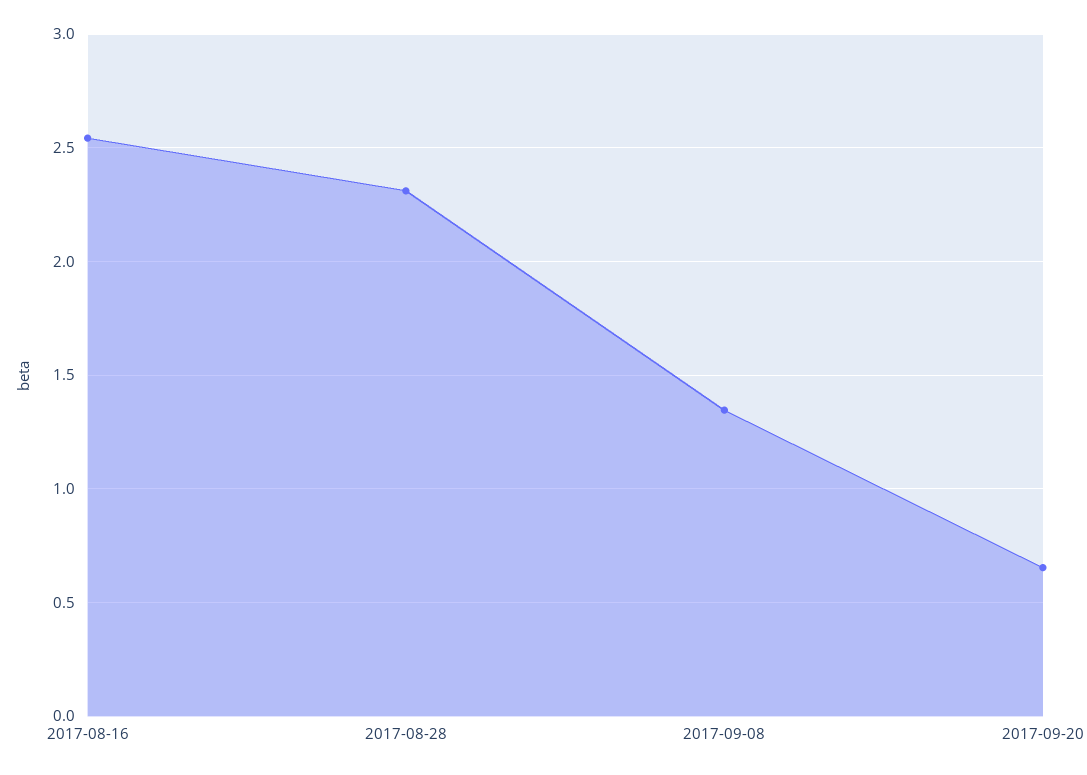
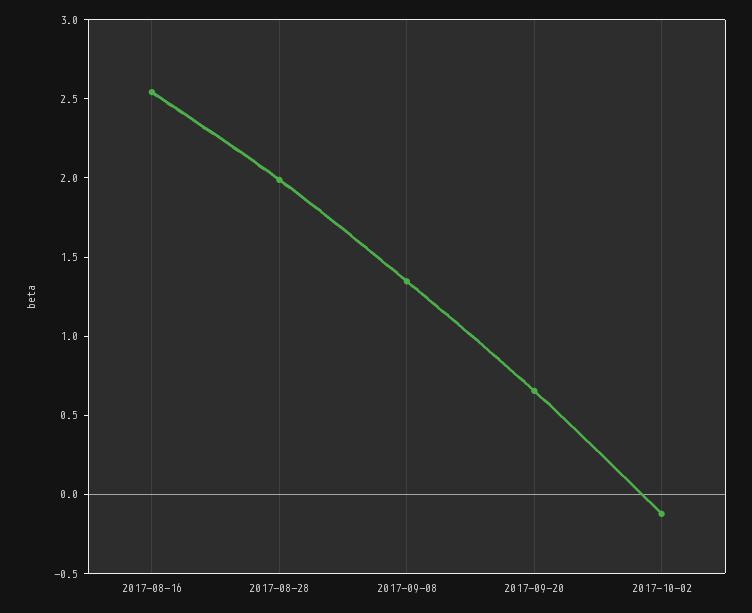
2017-08-28: 2.3 -> 2
2017-10-02: none -> -0.1

